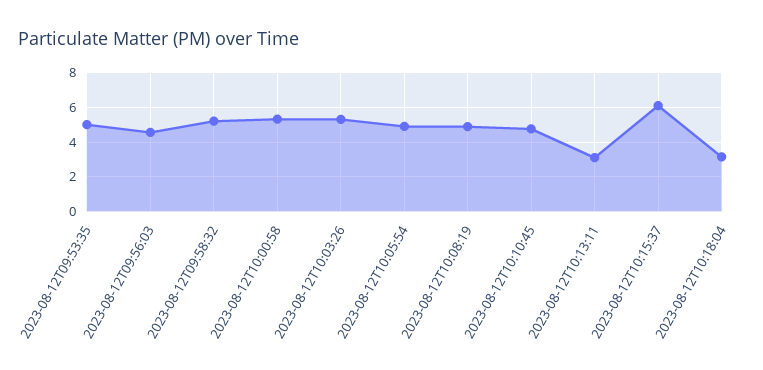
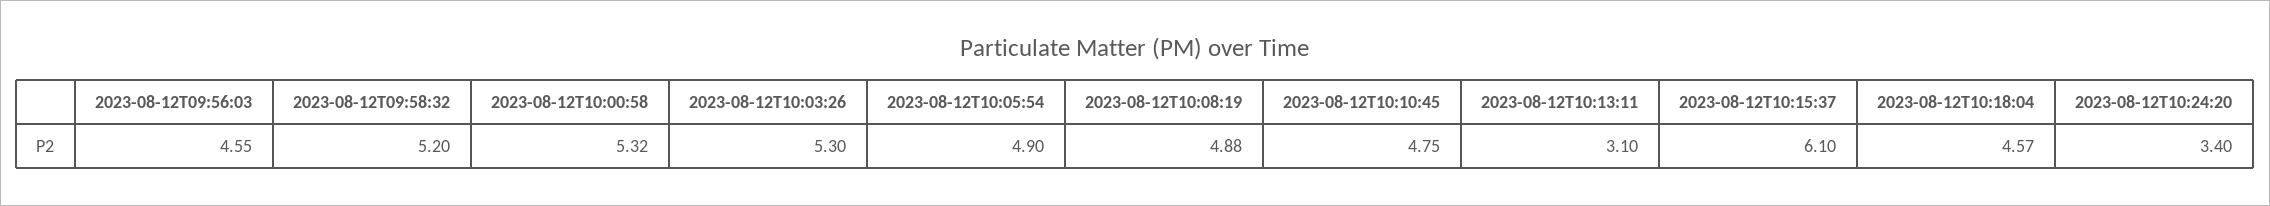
2023-08-12T09:53:35: 5 -> none
2023-08-12T10:18:04: 3 -> 4.57
2023-08-12T10:24:20: none -> 3.4

